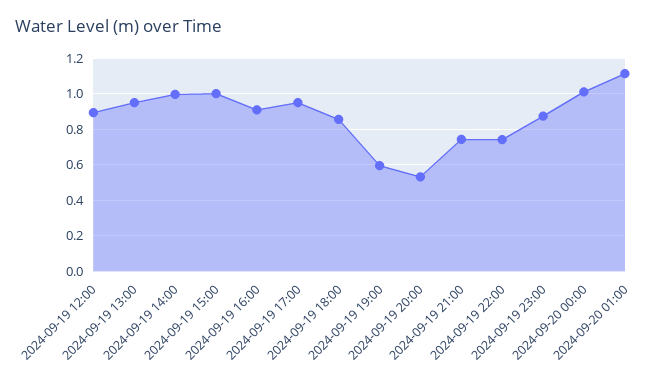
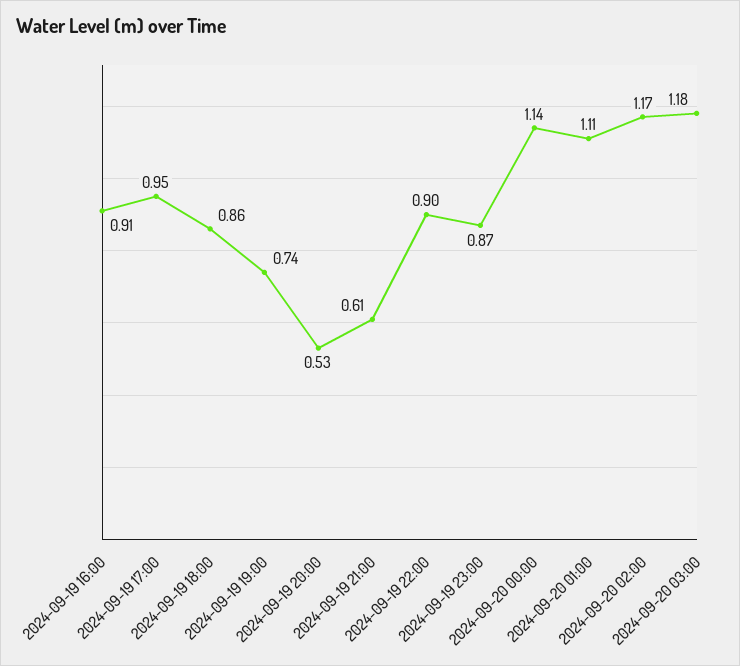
2024-09-19 12:00: 0.9 -> none
2024-09-19 13:00: 0.95 -> none
2024-09-19 14:00: 1 -> none
2024-09-19 15:00: 1 -> none
2024-09-19 19:00: 0.6 -> 0.74
2024-09-19 21:00: 0.75 -> 0.61
2024-09-19 22:00: 0.75 -> 0.9
2024-09-20 00:00: 1 -> 1.14
2024-09-20 02:00: none -> 1.17
2024-09-20 03:00: none -> 1.18

